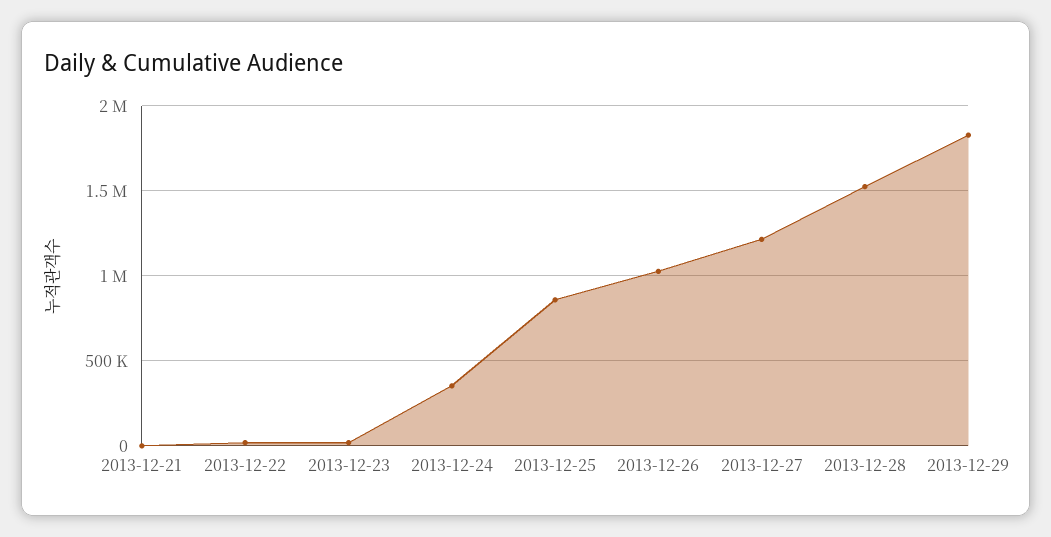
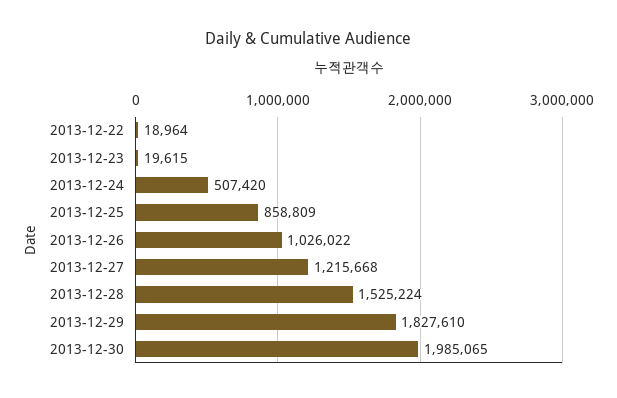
2013-12-21: 0 -> none
2013-12-24: 350000 -> 507420
2013-12-30: none -> 1985065

